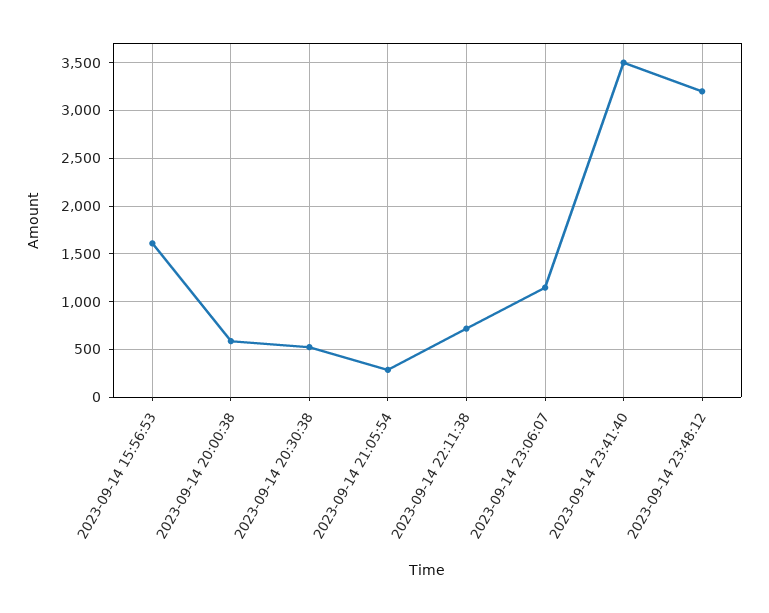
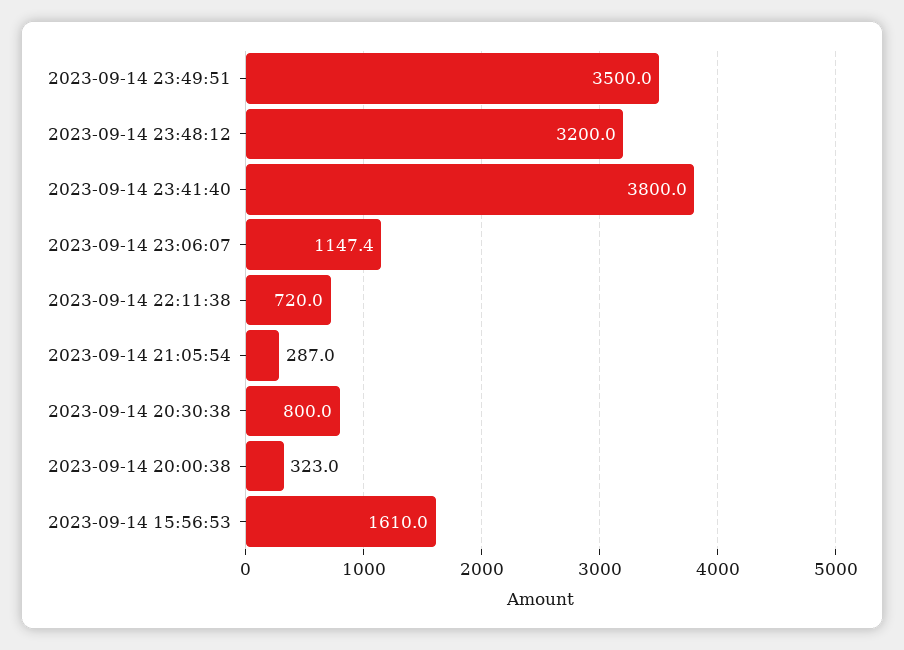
2023-09-14 20:00:38: 600 -> 323
2023-09-14 20:30:38: 500 -> 800
2023-09-14 23:41:40: 3500 -> 3800
2023-09-14 23:49:51: none -> 3500

